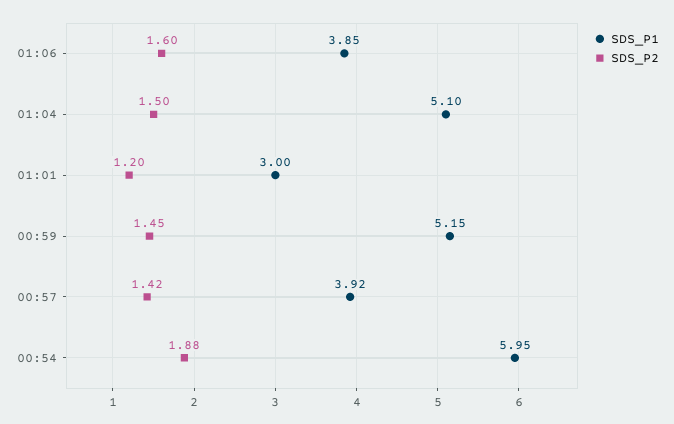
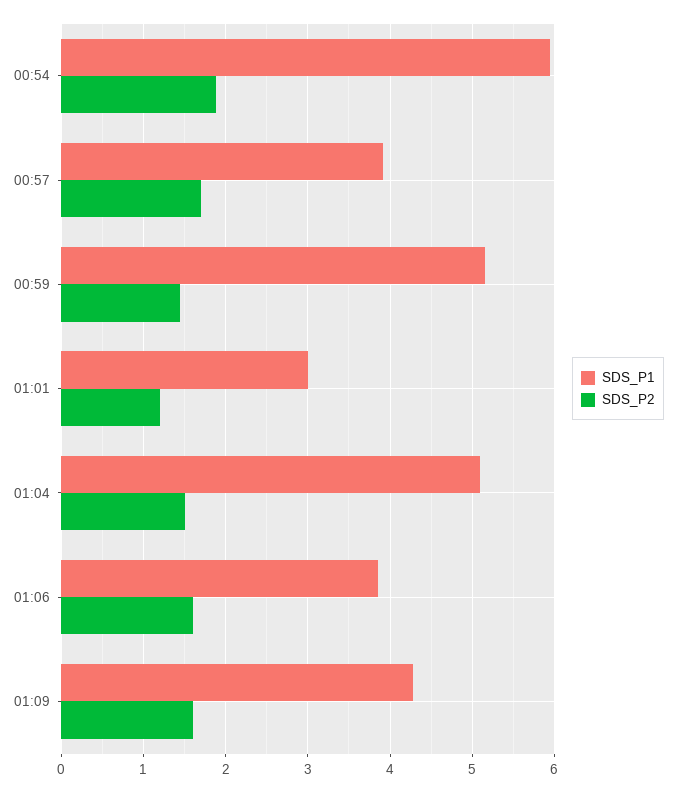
SDS_P2, 00:57: 1.42 -> 1.7
SDS_P1, 01:09: none -> 4.3
SDS_P2, 01:09: none -> 1.6

